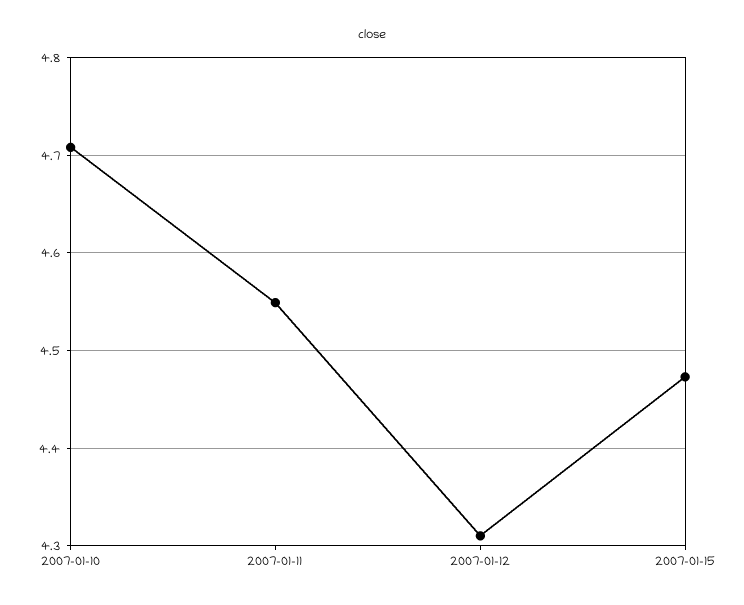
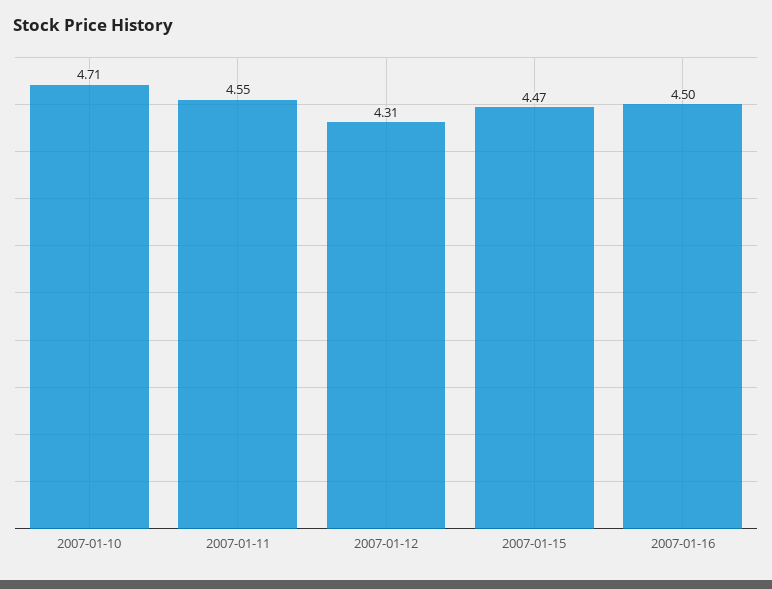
2007-01-16: none -> 4.5

